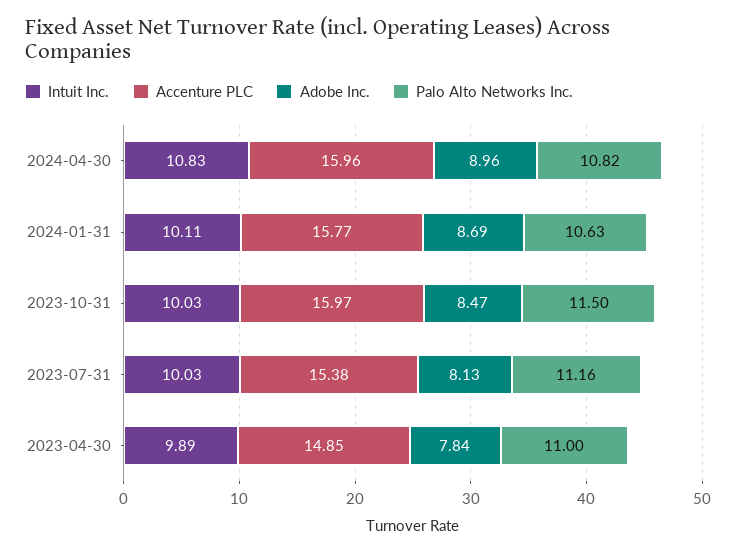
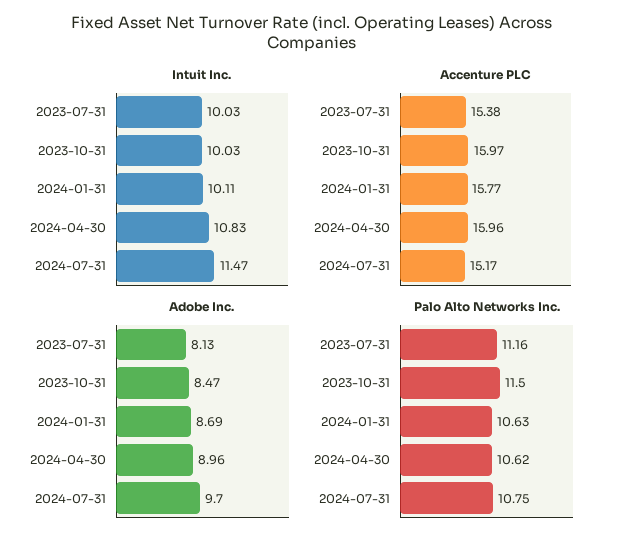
Palo Alto Networks Inc., 2024-04-30: 10.82 -> 10.62
Intuit Inc., 2023-04-30: 9.89 -> none
Accenture PLC, 2023-04-30: 14.85 -> none
Adobe Inc., 2023-04-30: 7.84 -> none
Palo Alto Networks Inc., 2023-04-30: 11 -> none
Intuit Inc., 2024-07-31: none -> 11.47
Accenture PLC, 2024-07-31: none -> 15.17
Adobe Inc., 2024-07-31: none -> 9.7
Palo Alto Networks Inc., 2024-07-31: none -> 10.75

